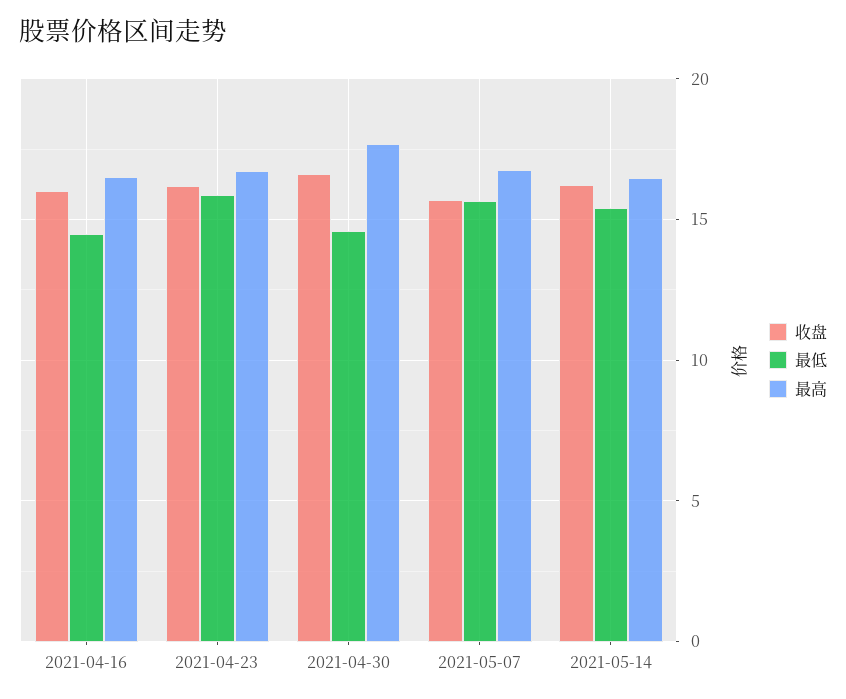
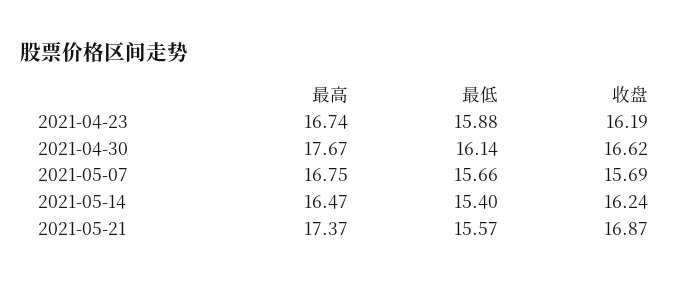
收盘, 2021-04-16: 16 -> none
最低, 2021-04-16: 14.5 -> none
最高, 2021-04-16: 16.5 -> none
最低, 2021-04-30: 14.5 -> 16.14
最高, 2021-05-21: none -> 17.37
最低, 2021-05-21: none -> 15.57
收盘, 2021-05-21: none -> 16.87

